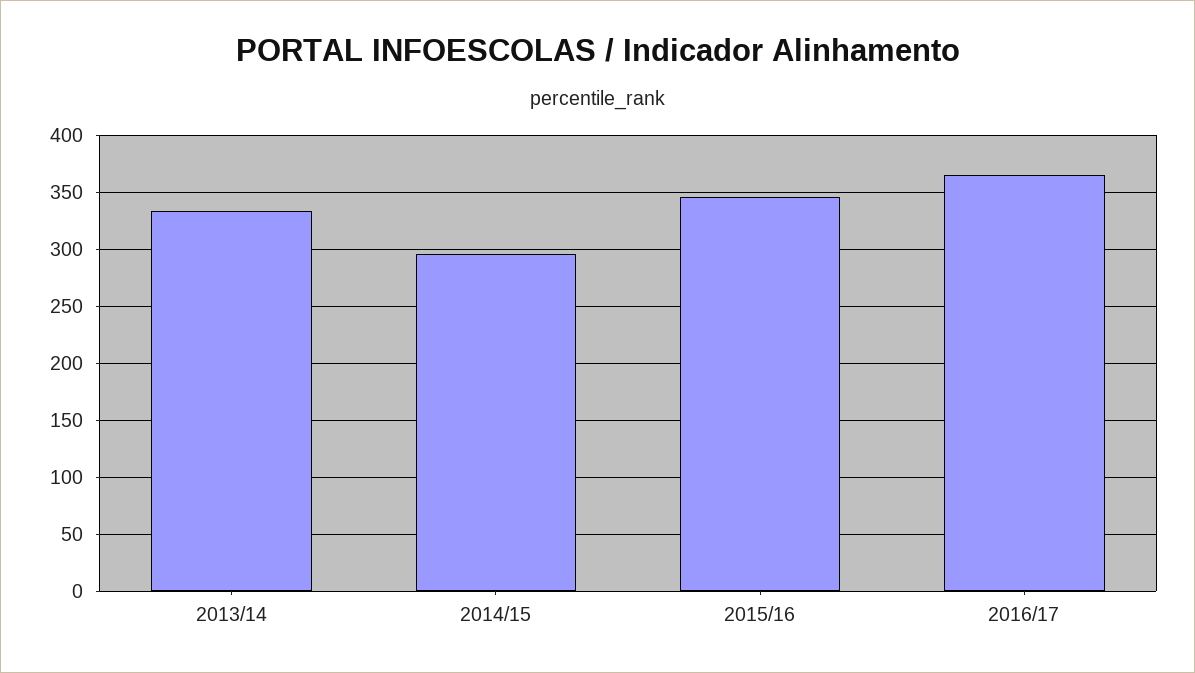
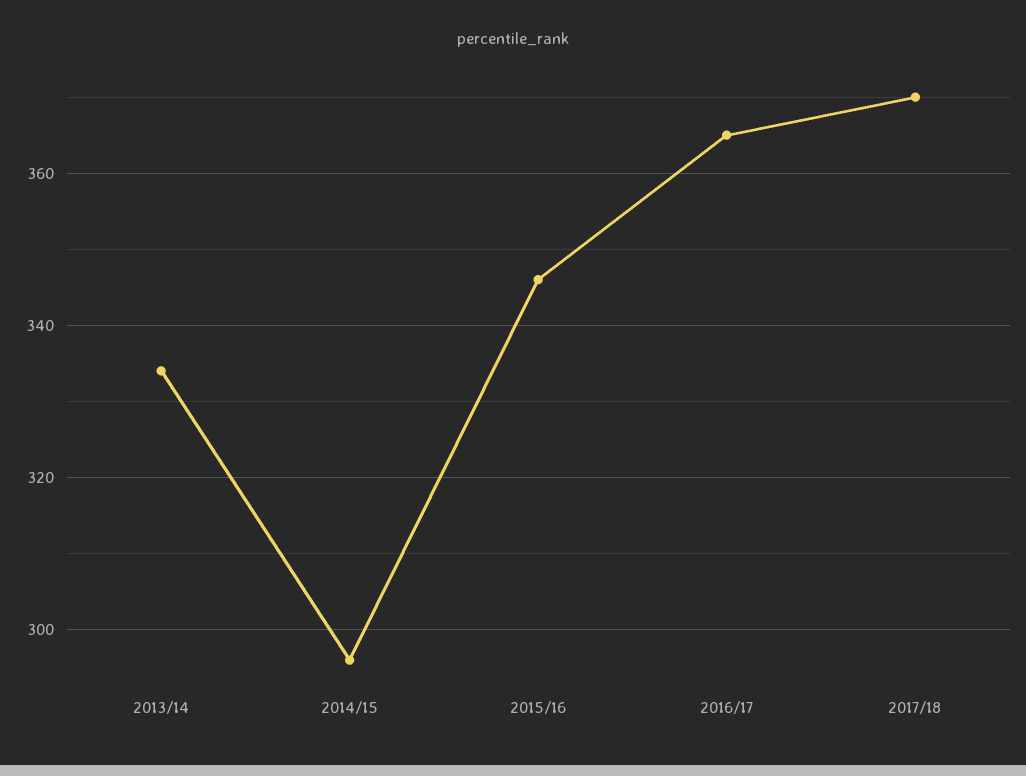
2017/18: none -> 370

